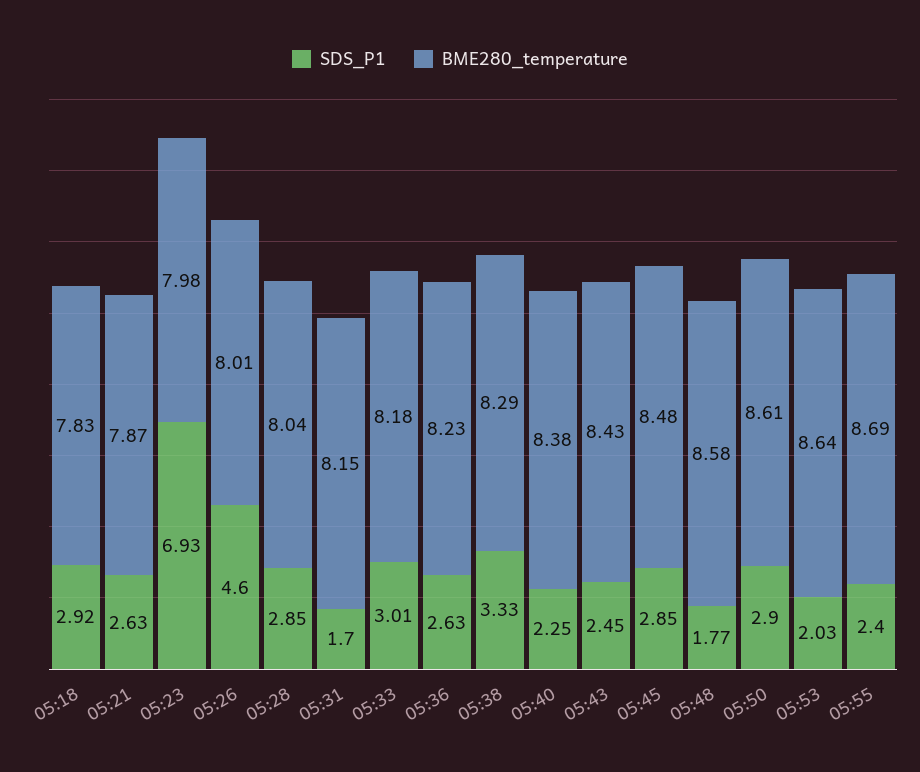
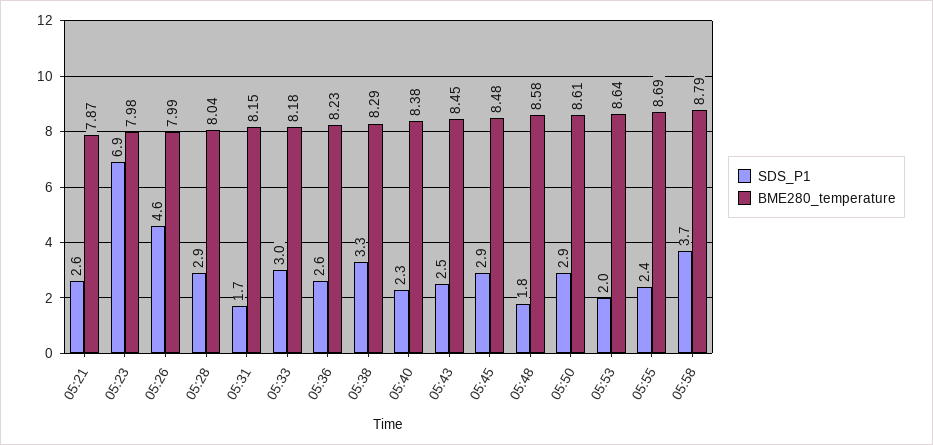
SDS_P1, 05:18: 2.92 -> none
BME280_temperature, 05:18: 7.83 -> none
BME280_temperature, 05:26: 8.01 -> 7.99
BME280_temperature, 05:43: 8.43 -> 8.45
SDS_P1, 05:58: none -> 3.7
BME280_temperature, 05:58: none -> 8.79

